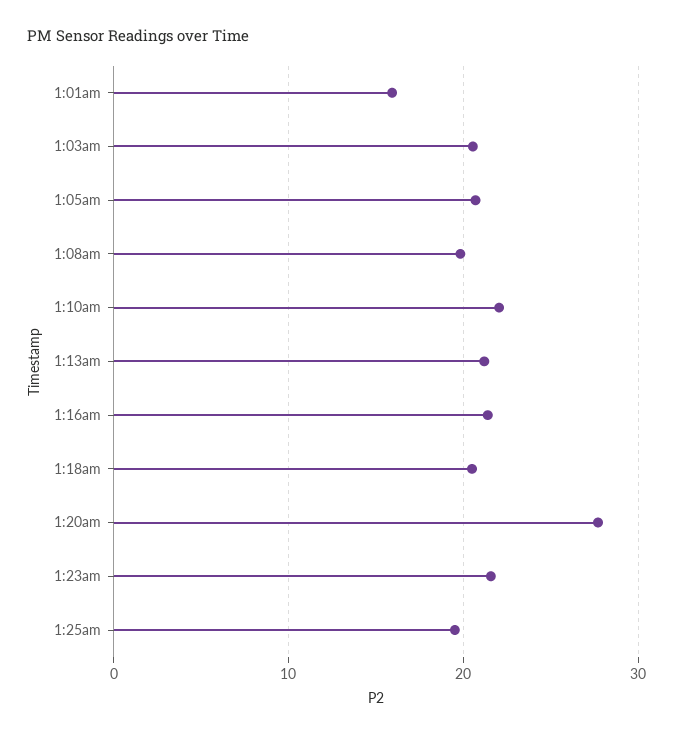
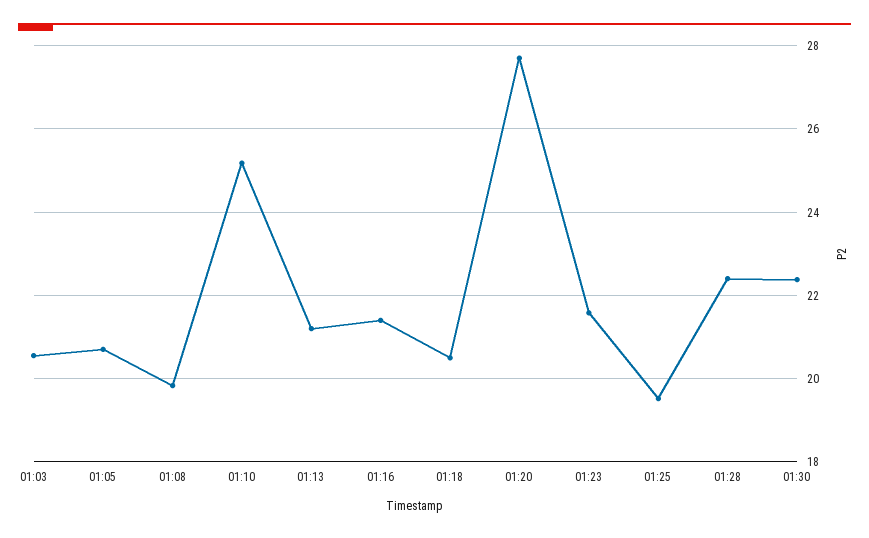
1:01am: 16 -> none
1:10am: 22 -> 25.2
01:28: none -> 22.4
01:30: none -> 22.4

